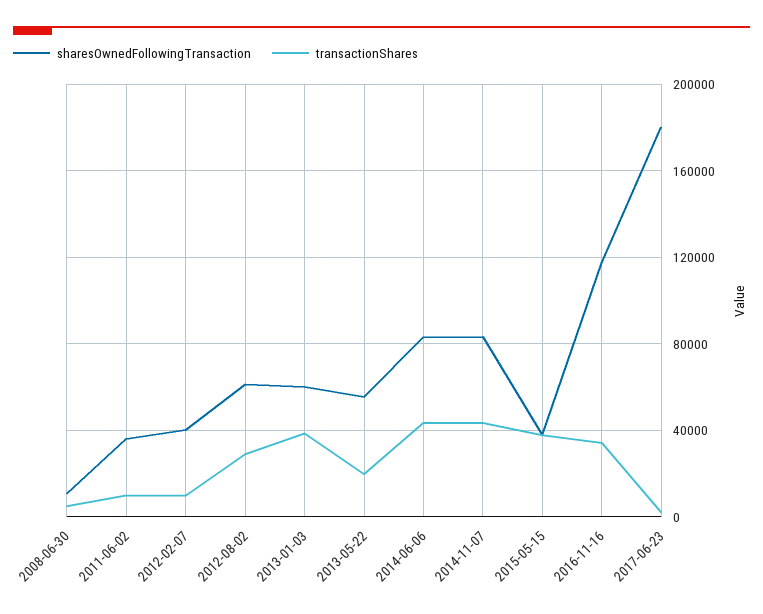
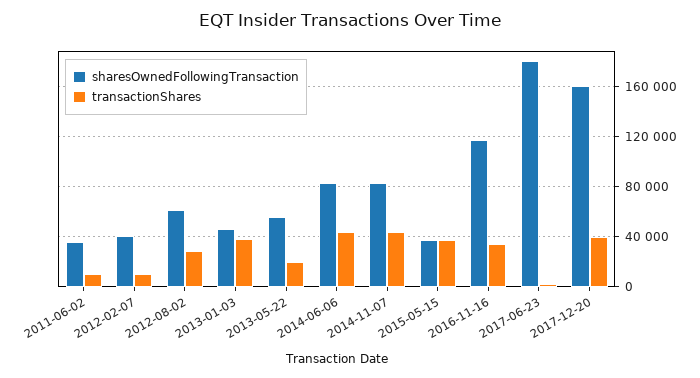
sharesOwnedFollowingTransaction, 2008-06-30: 10000 -> none
transactionShares, 2008-06-30: 5000 -> none
sharesOwnedFollowingTransaction, 2013-01-03: 60000 -> 45000
sharesOwnedFollowingTransaction, 2017-12-20: none -> 160000
transactionShares, 2017-12-20: none -> 40000

